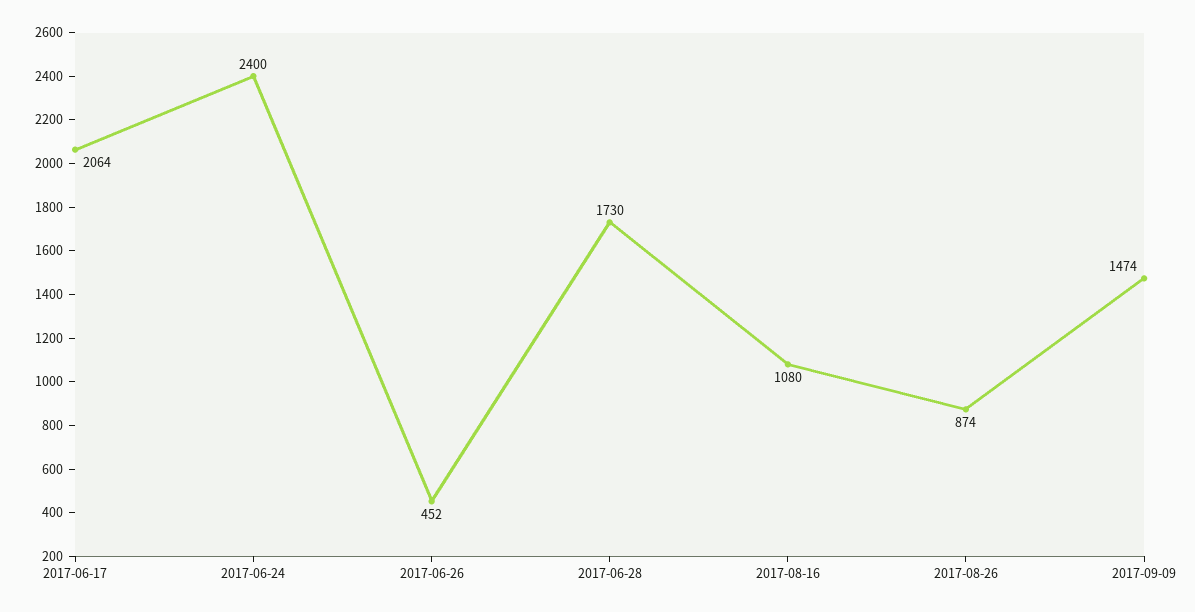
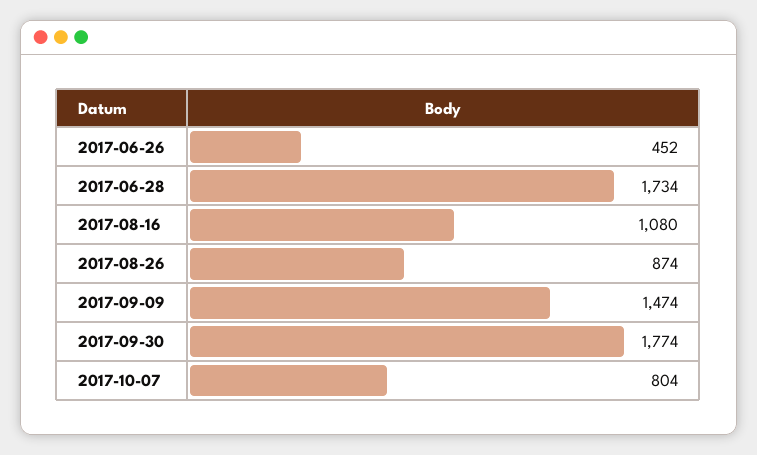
2017-06-17: 2064 -> none
2017-06-24: 2400 -> none
2017-06-28: 1730 -> 1734
2017-09-30: none -> 1774
2017-10-07: none -> 804

